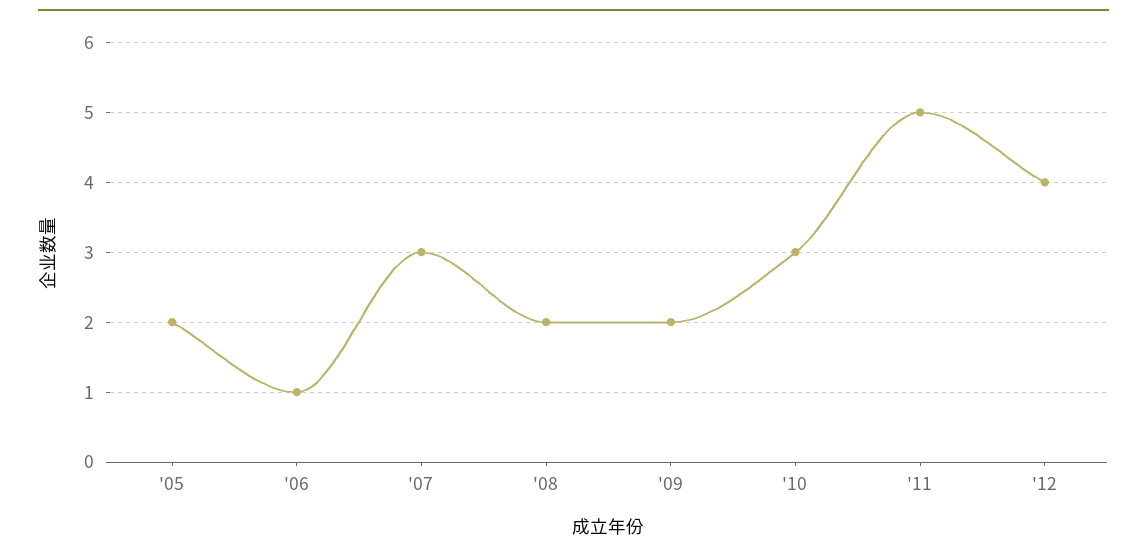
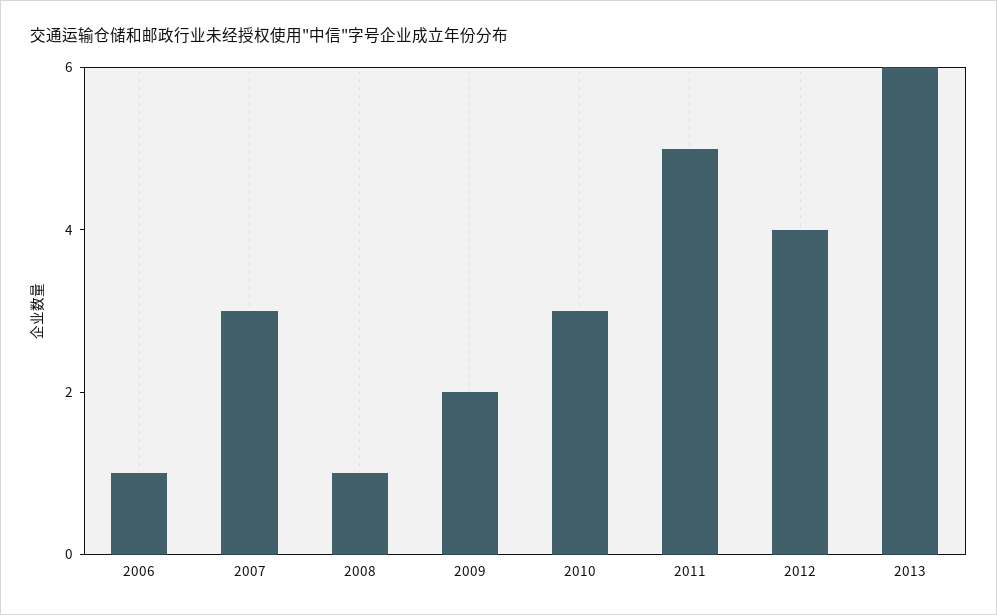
'05: 2 -> none
'08: 2 -> 1
2013: none -> 6

